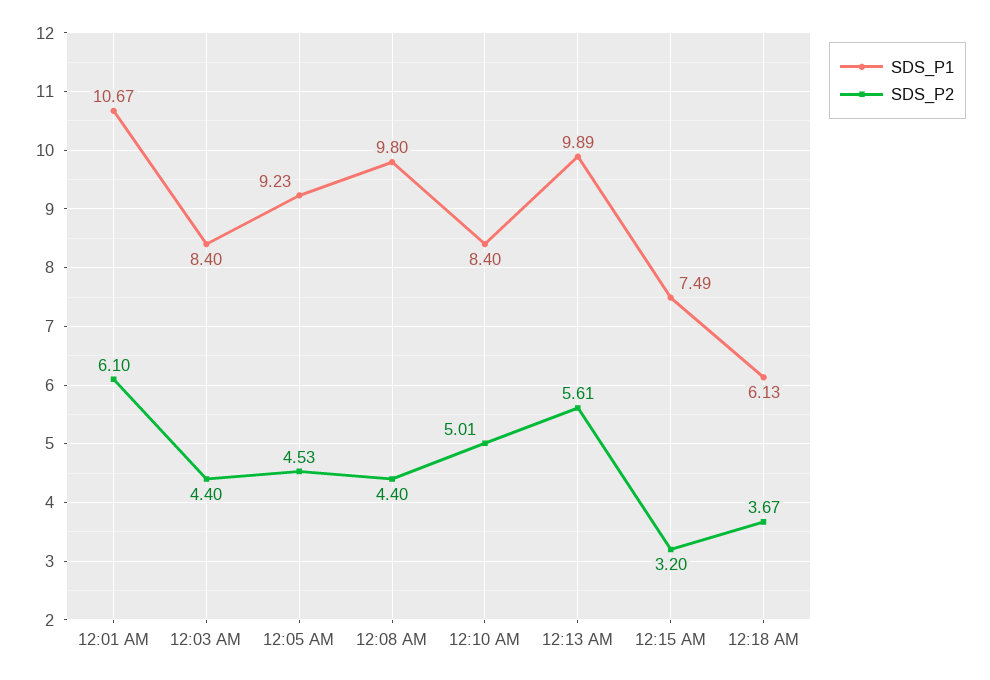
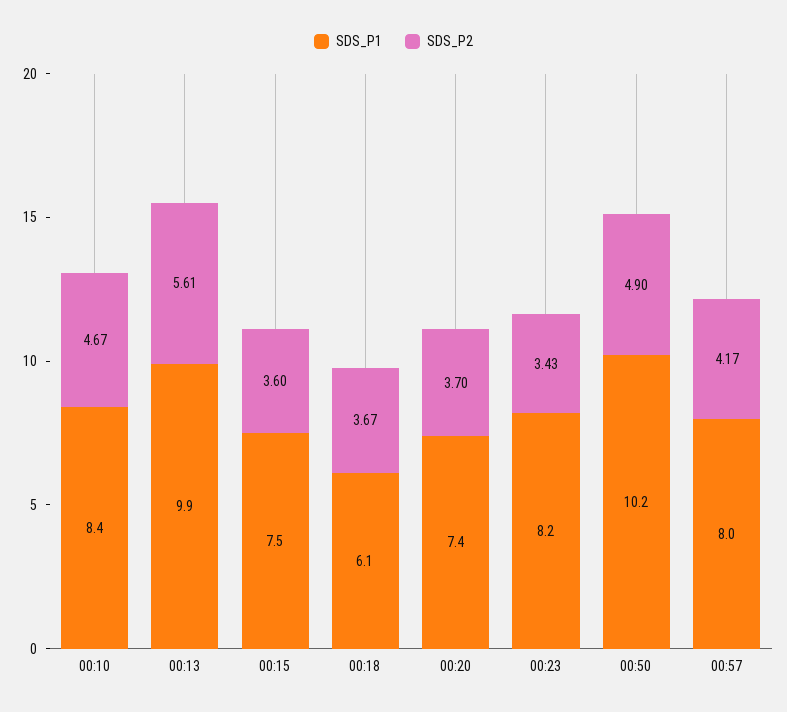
SDS_P1, 12:01 AM: 10.67 -> none
SDS_P2, 12:01 AM: 6.1 -> none
SDS_P1, 12:03 AM: 8.4 -> none
SDS_P2, 12:03 AM: 4.4 -> none
SDS_P1, 12:05 AM: 9.23 -> none
SDS_P2, 12:05 AM: 4.53 -> none
SDS_P1, 12:08 AM: 9.8 -> none
SDS_P2, 12:08 AM: 4.4 -> none
SDS_P2, 12:10 AM: 5.01 -> 4.67
SDS_P2, 12:15 AM: 3.2 -> 3.6
SDS_P1, 00:20: none -> 7.4
SDS_P2, 00:20: none -> 3.7
SDS_P1, 00:23: none -> 8.2
SDS_P2, 00:23: none -> 3.43
SDS_P1, 00:50: none -> 10.2
SDS_P2, 00:50: none -> 4.9
SDS_P1, 00:57: none -> 8
SDS_P2, 00:57: none -> 4.17

